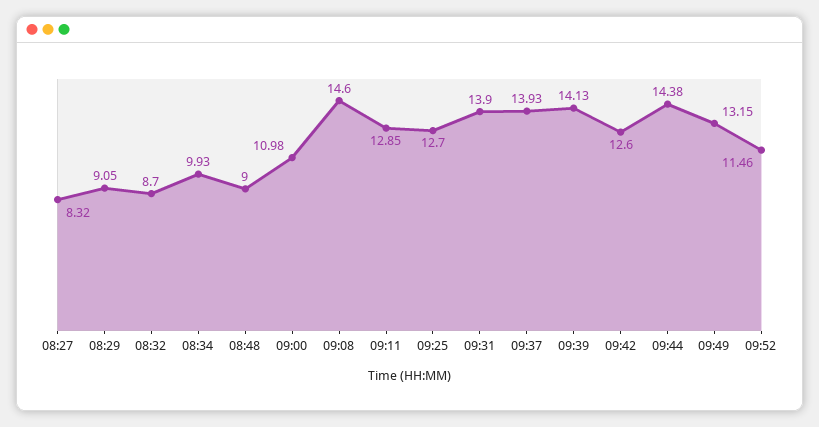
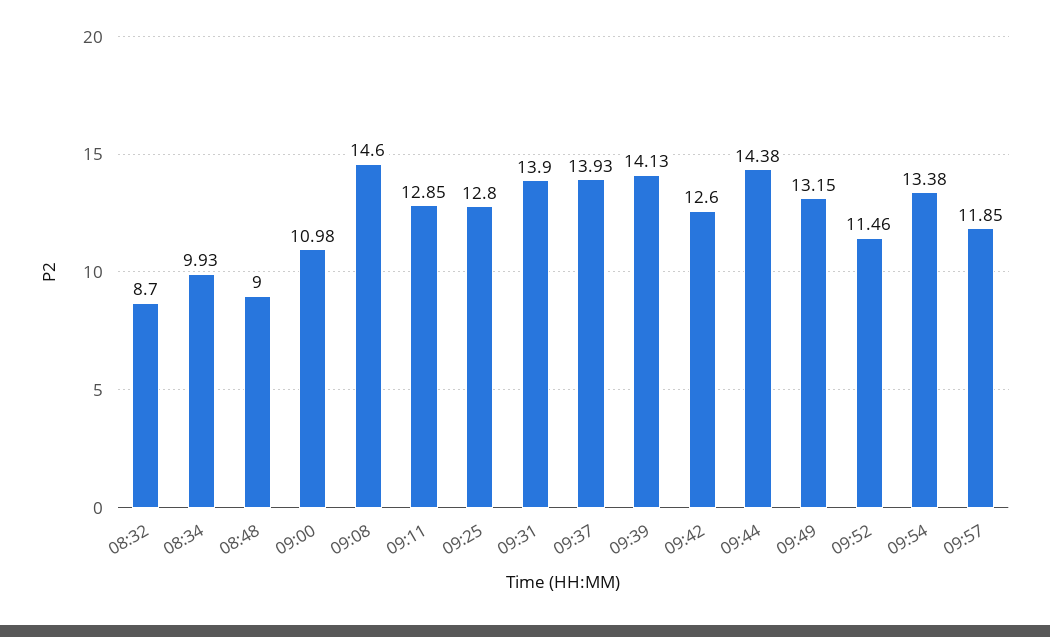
08:27: 8.32 -> none
08:29: 9.05 -> none
09:25: 12.7 -> 12.8
09:54: none -> 13.38
09:57: none -> 11.85

